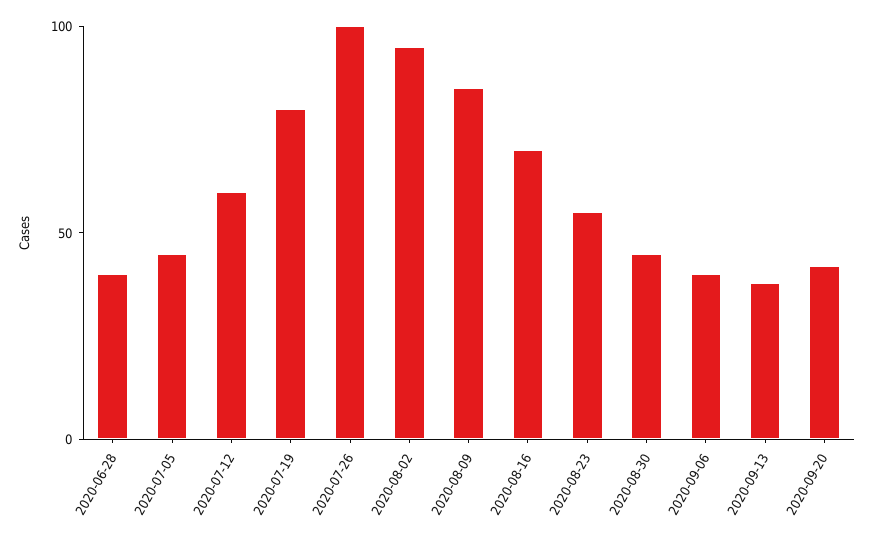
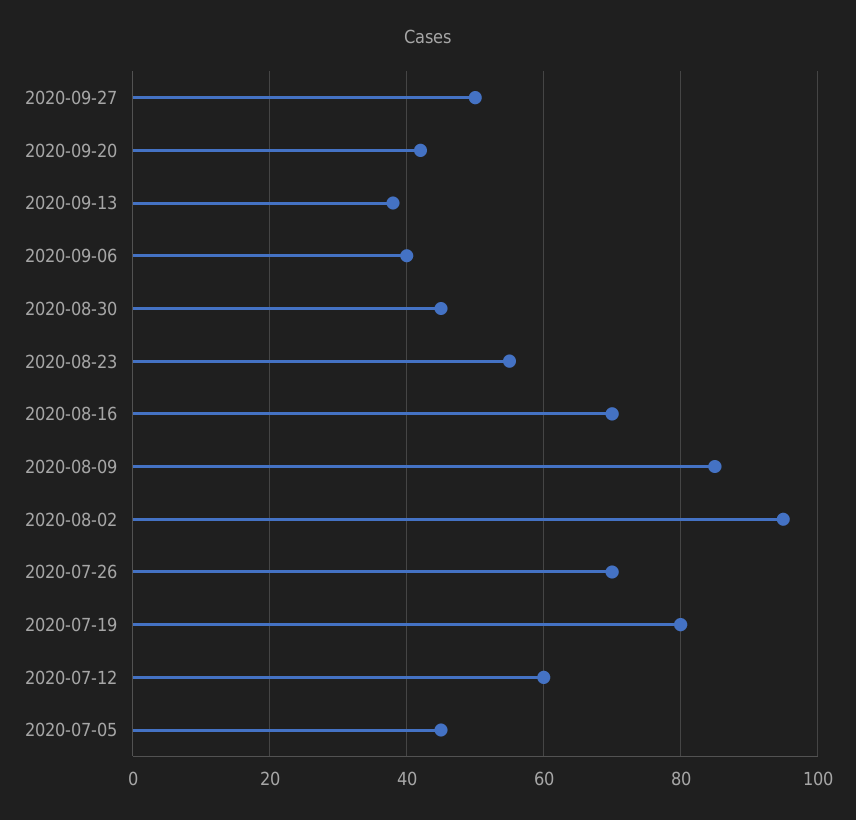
2020-06-28: 40 -> none
2020-07-26: 100 -> 70
2020-09-27: none -> 50

